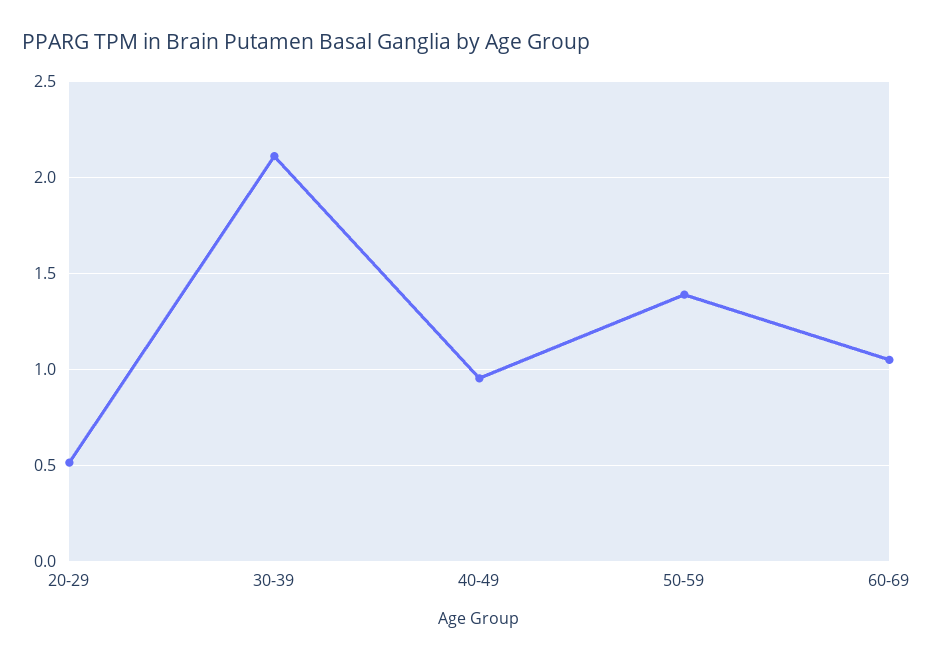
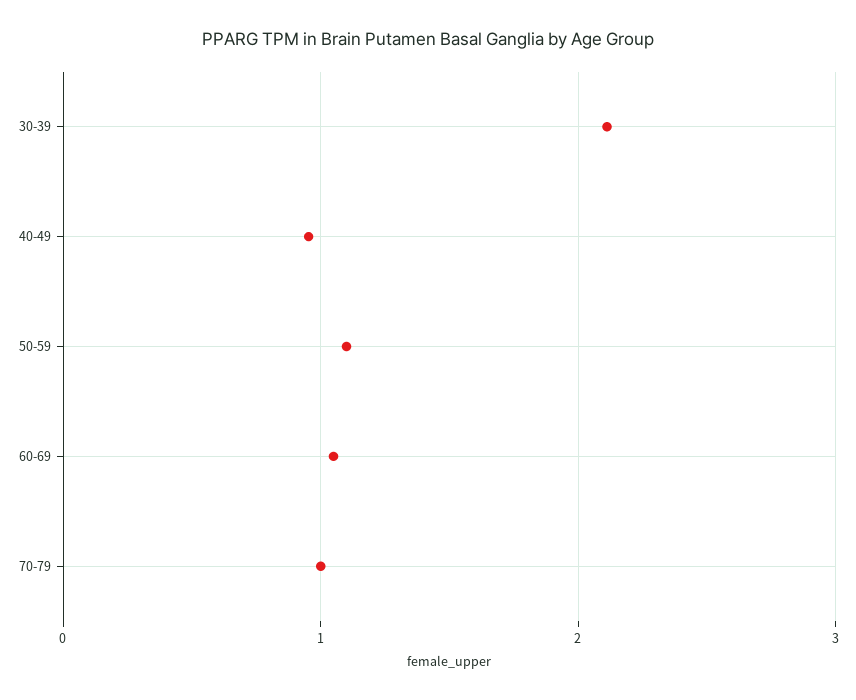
20-29: 0.5 -> none
50-59: 1.4 -> 1.1
70-79: none -> 1

